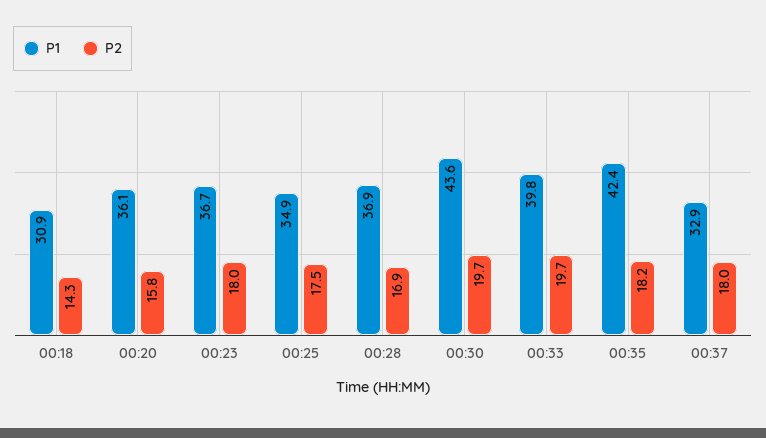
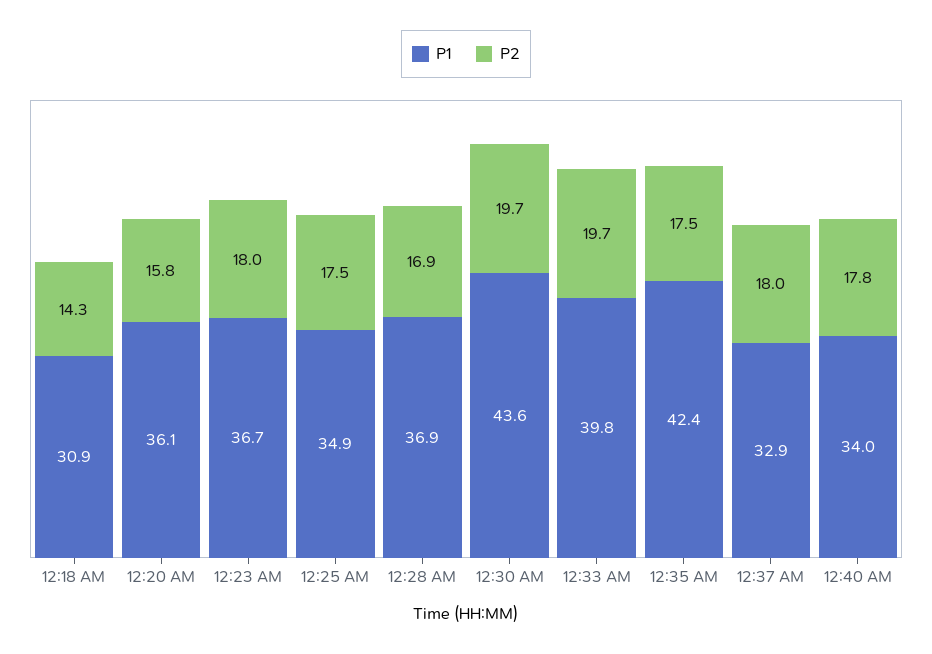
P2, 00:35: 18.2 -> 17.5
P1, 12:40 AM: none -> 34
P2, 12:40 AM: none -> 17.8

